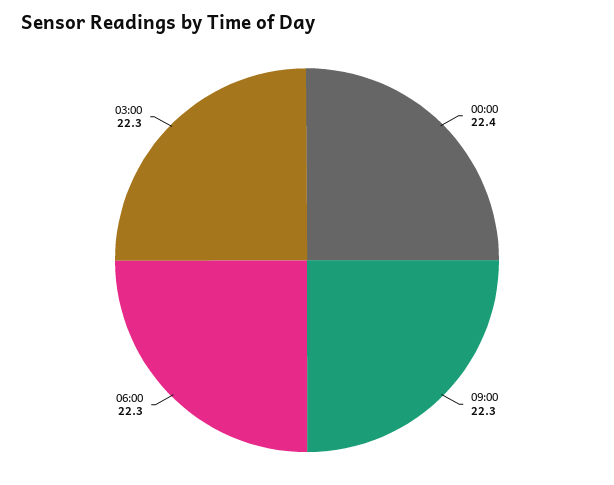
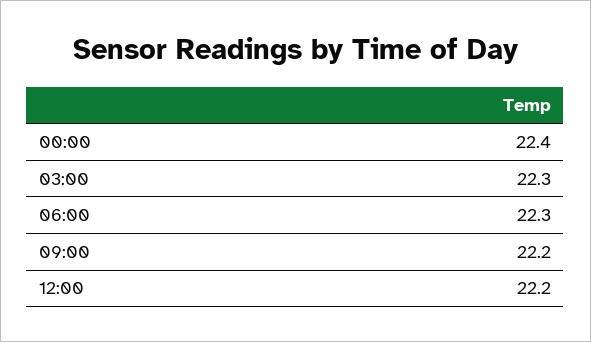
09:00: 22.3 -> 22.2
12:00: none -> 22.2

